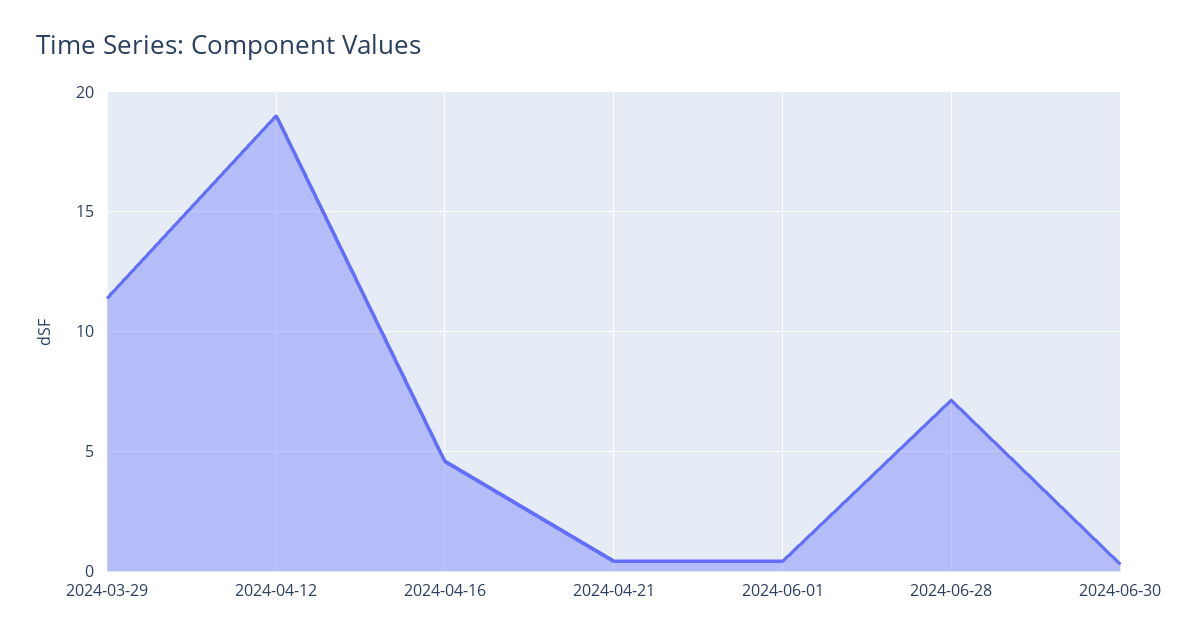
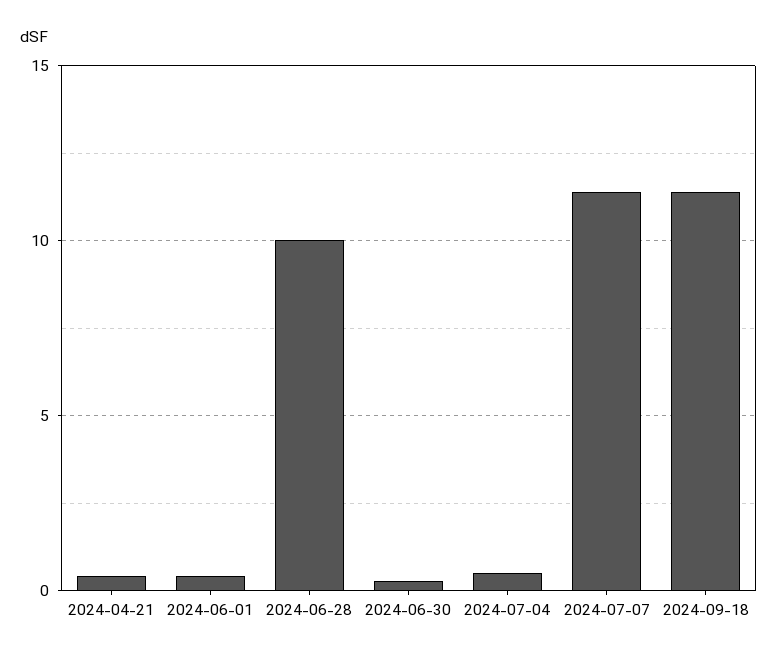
2024-03-29: 11.5 -> none
2024-04-12: 19 -> none
2024-04-16: 4.5 -> none
2024-06-28: 7 -> 10
2024-07-04: none -> 0.5
2024-07-07: none -> 11.5
2024-09-18: none -> 11.5

